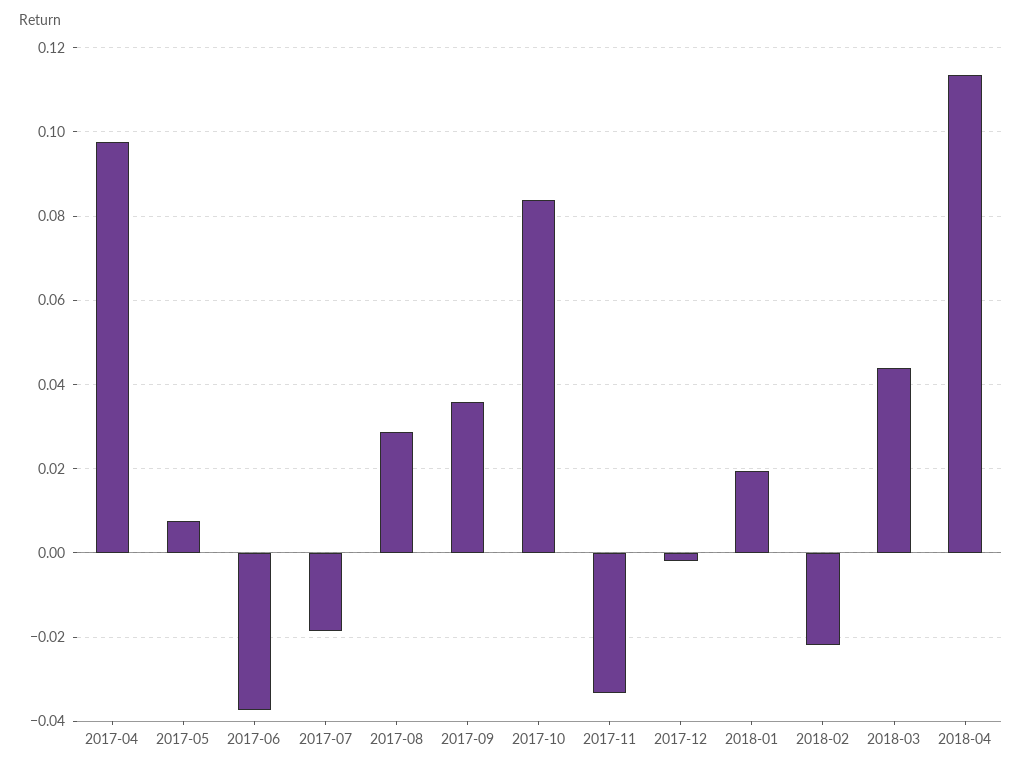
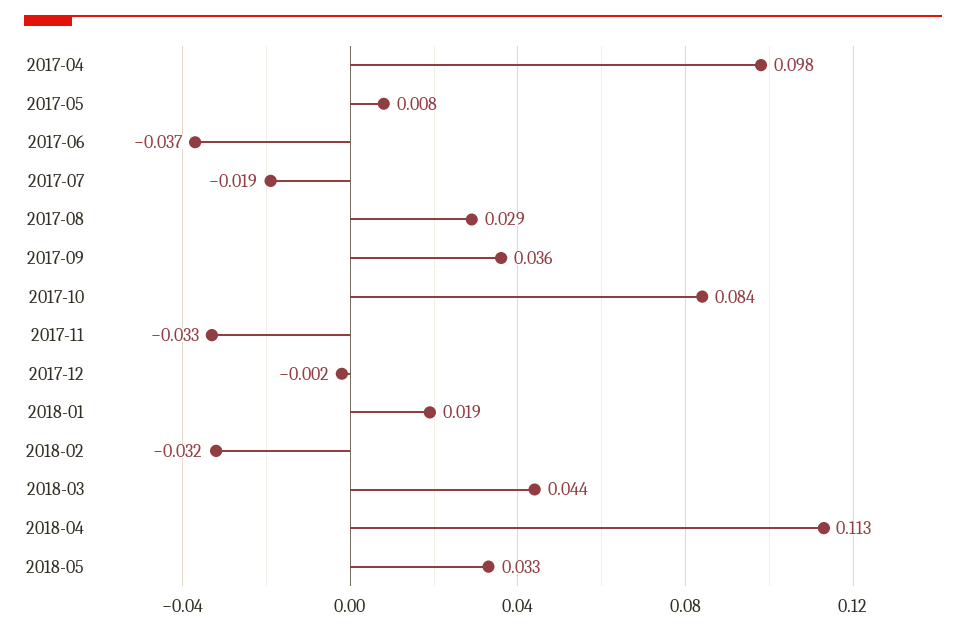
2018-02: -0.022 -> -0.032
2018-05: none -> 0.033

